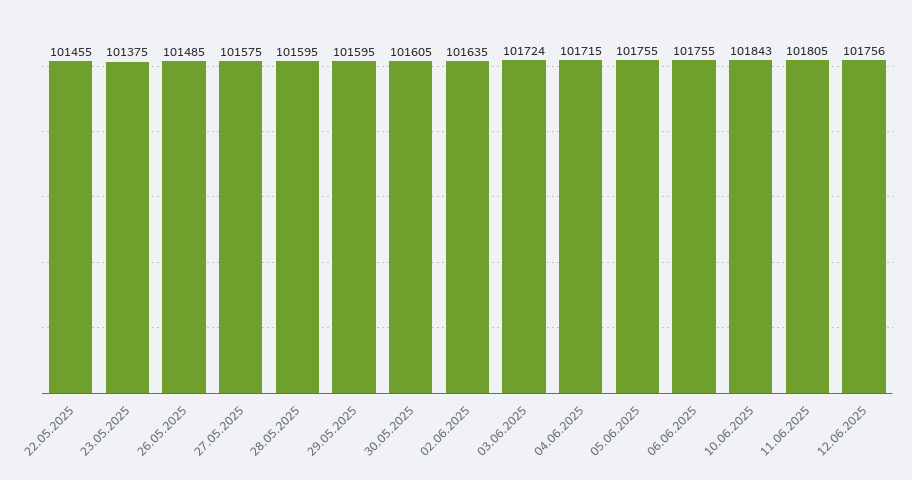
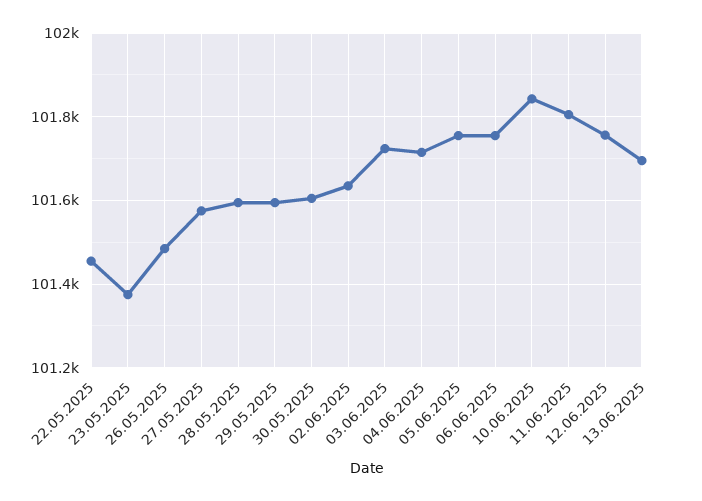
13.06.2025: none -> 101700

